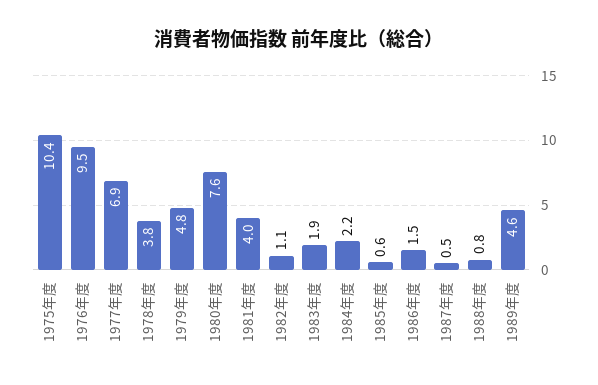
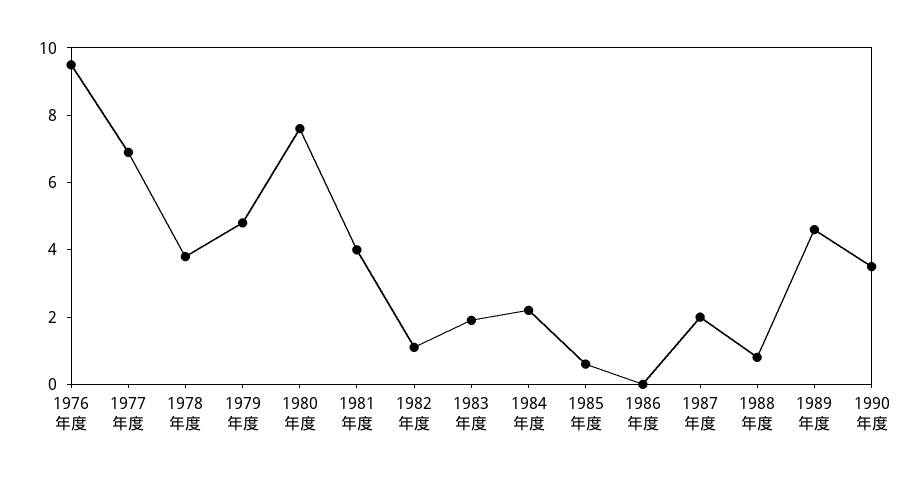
1975年度: 10.4 -> none
1986年度: 1.5 -> 0
1987年度: 0.5 -> 2
1990年度: none -> 3.5

